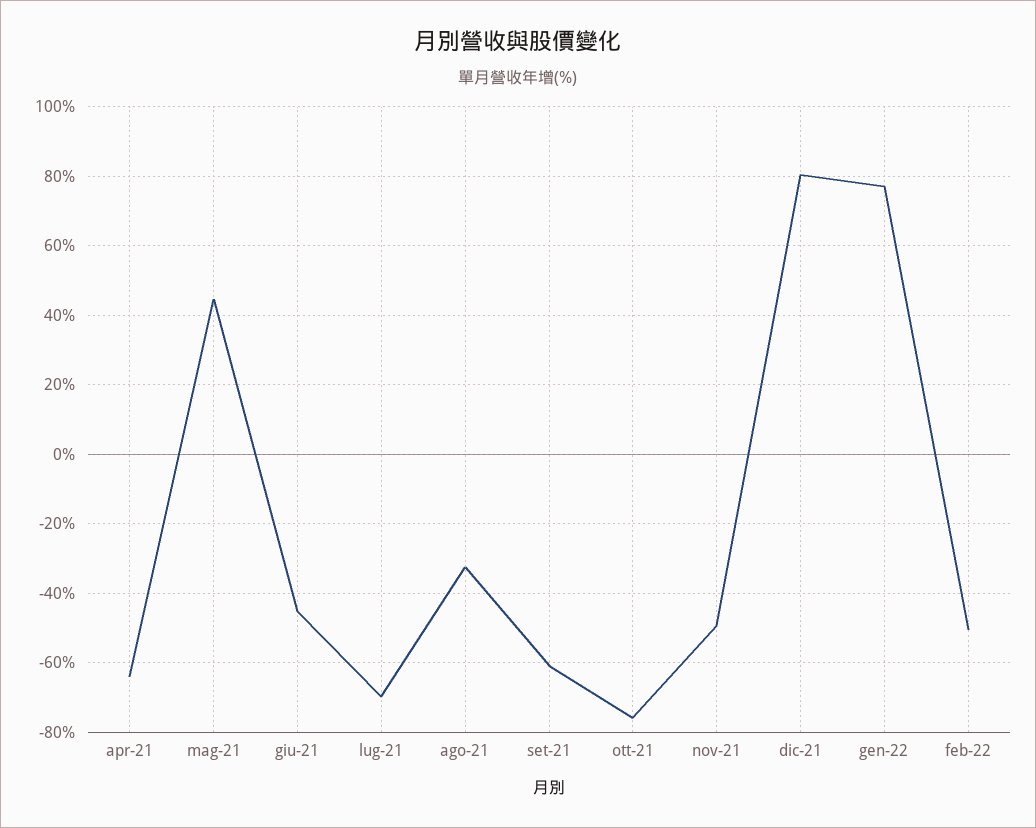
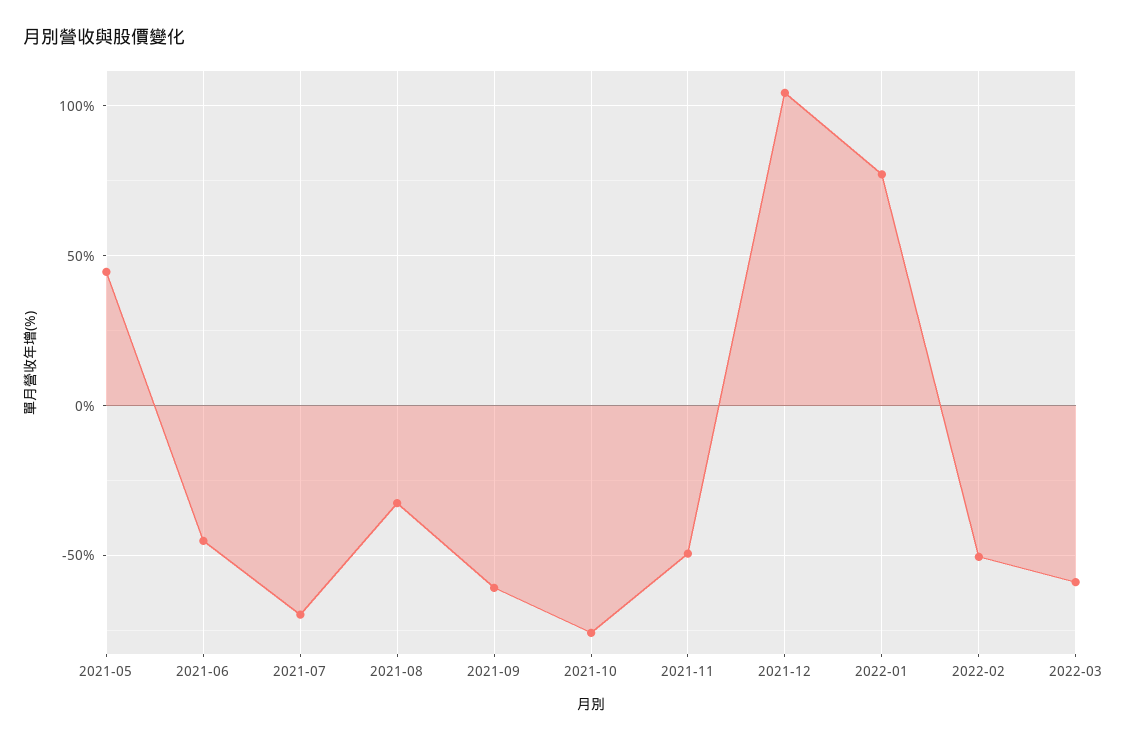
apr-21: -64 -> none
dic-21: 80 -> 105
2022-03: none -> -60

